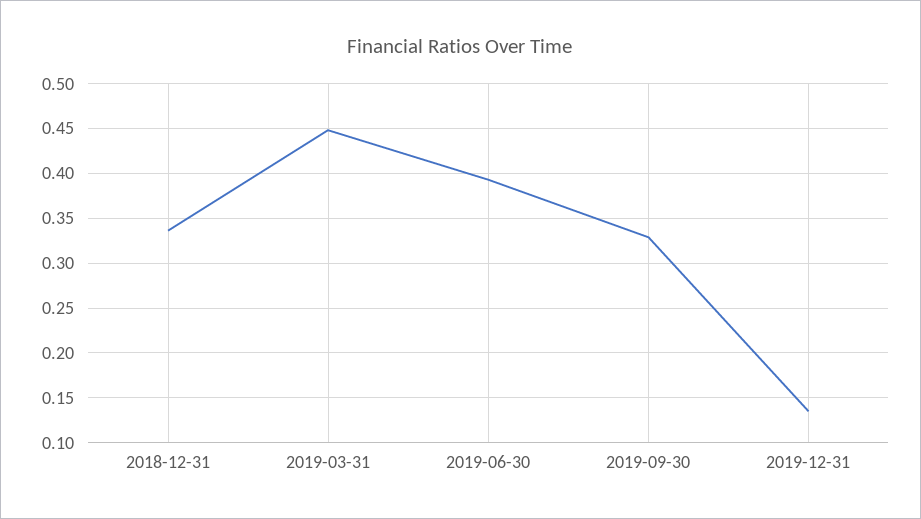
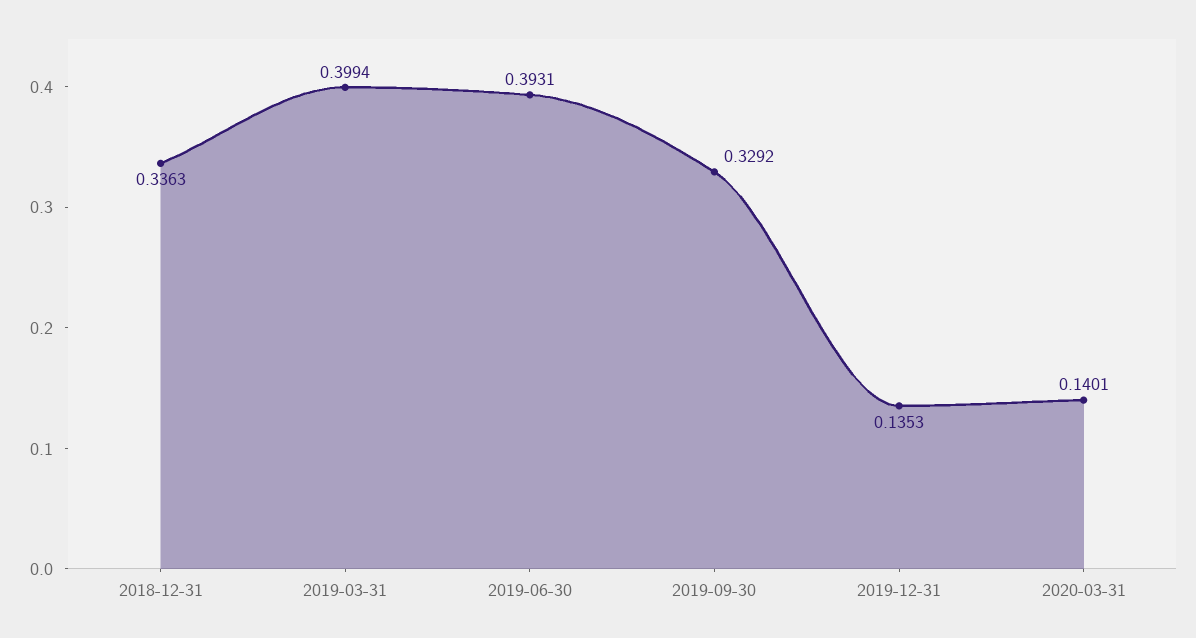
2019-03-31: 0.45 -> 0.3994
2020-03-31: none -> 0.1401

